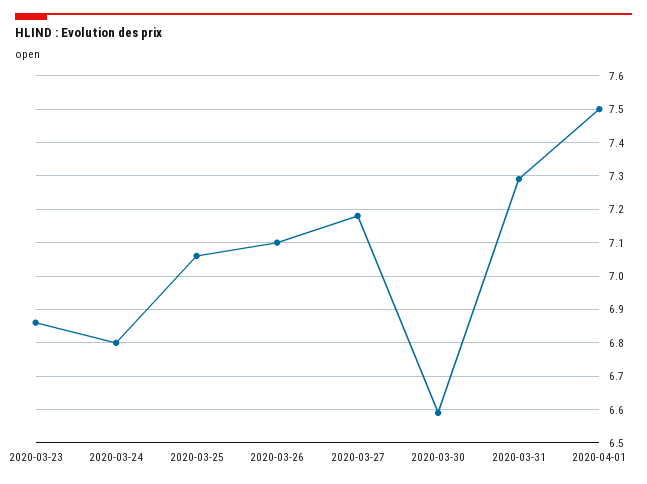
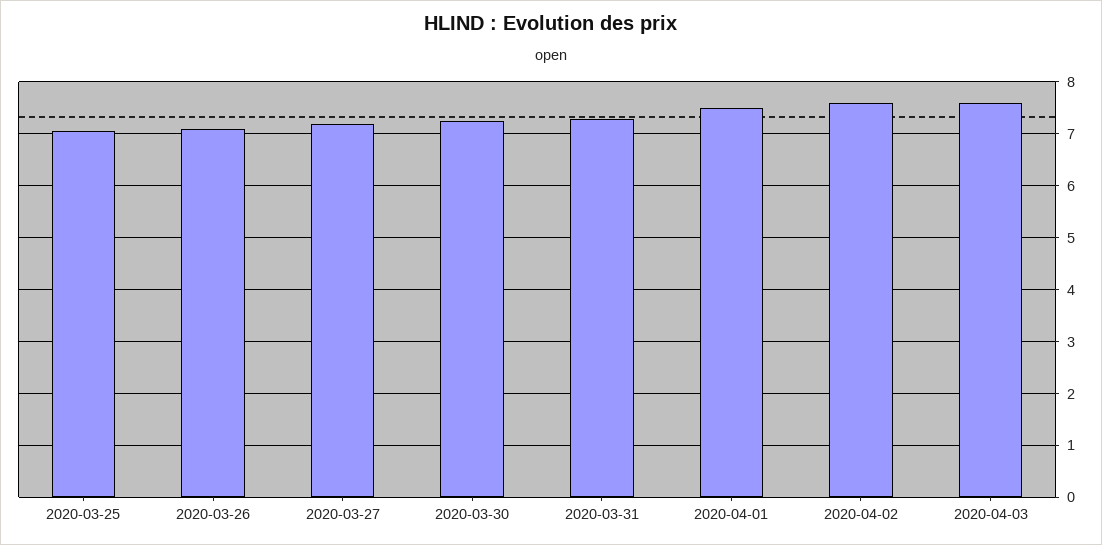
2020-03-23: 6.85 -> none
2020-03-24: 6.8 -> none
2020-03-30: 6.6 -> 7.2
2020-04-02: none -> 7.6
2020-04-03: none -> 7.6

